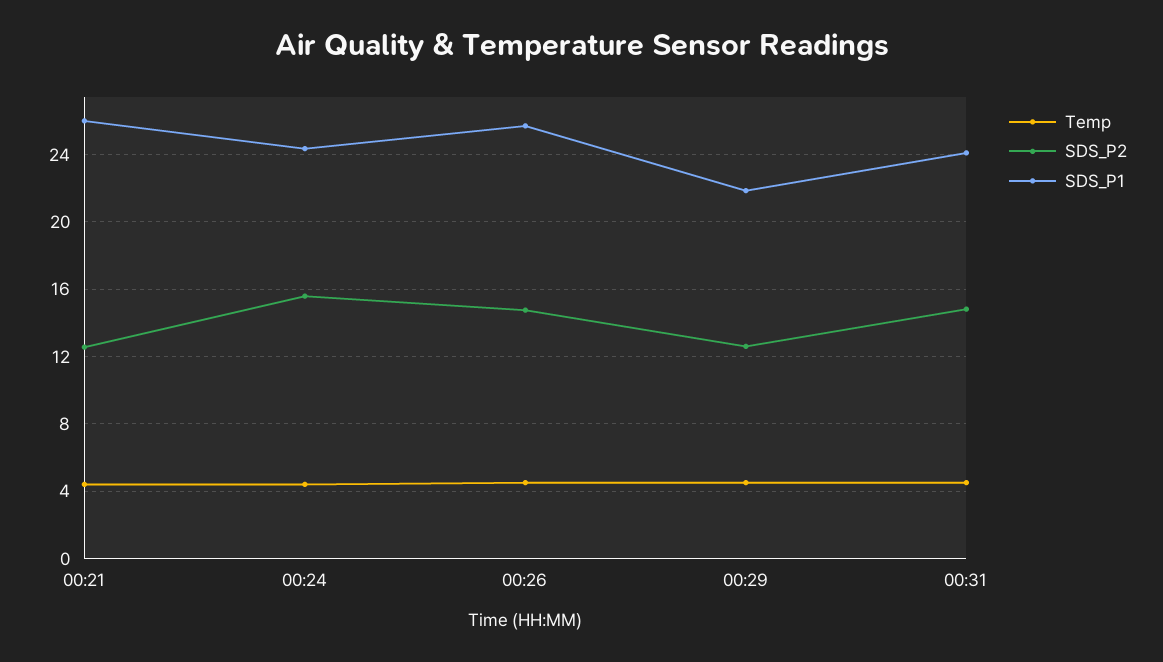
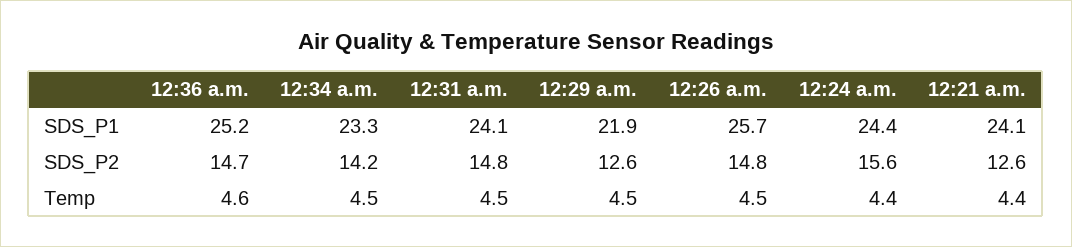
SDS_P1, 00:21: 26 -> 24.1
SDS_P1, 12:36 a.m.: none -> 25.2
SDS_P1, 12:34 a.m.: none -> 23.3
SDS_P2, 12:36 a.m.: none -> 14.7
SDS_P2, 12:34 a.m.: none -> 14.2
Temp, 12:36 a.m.: none -> 4.6
Temp, 12:34 a.m.: none -> 4.5

